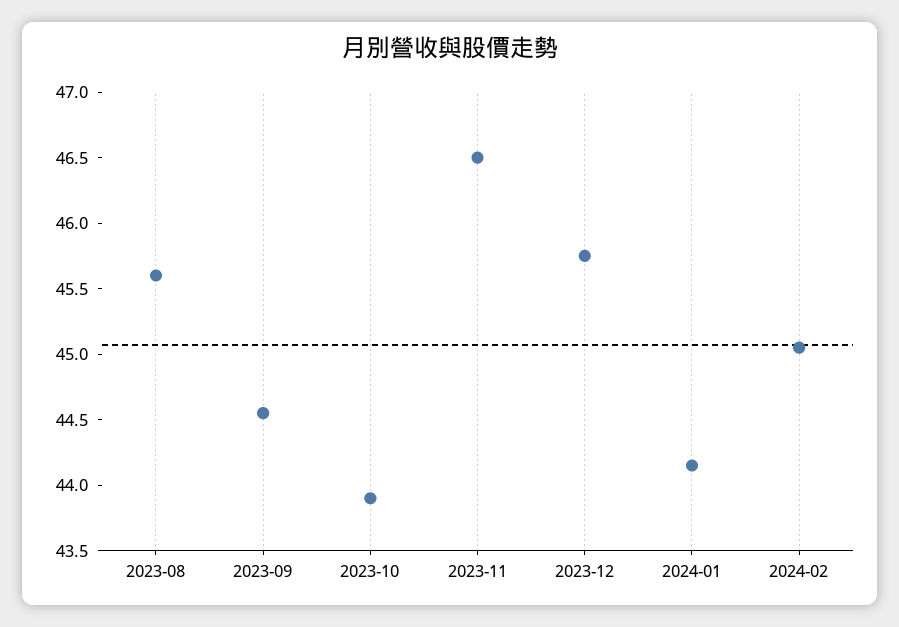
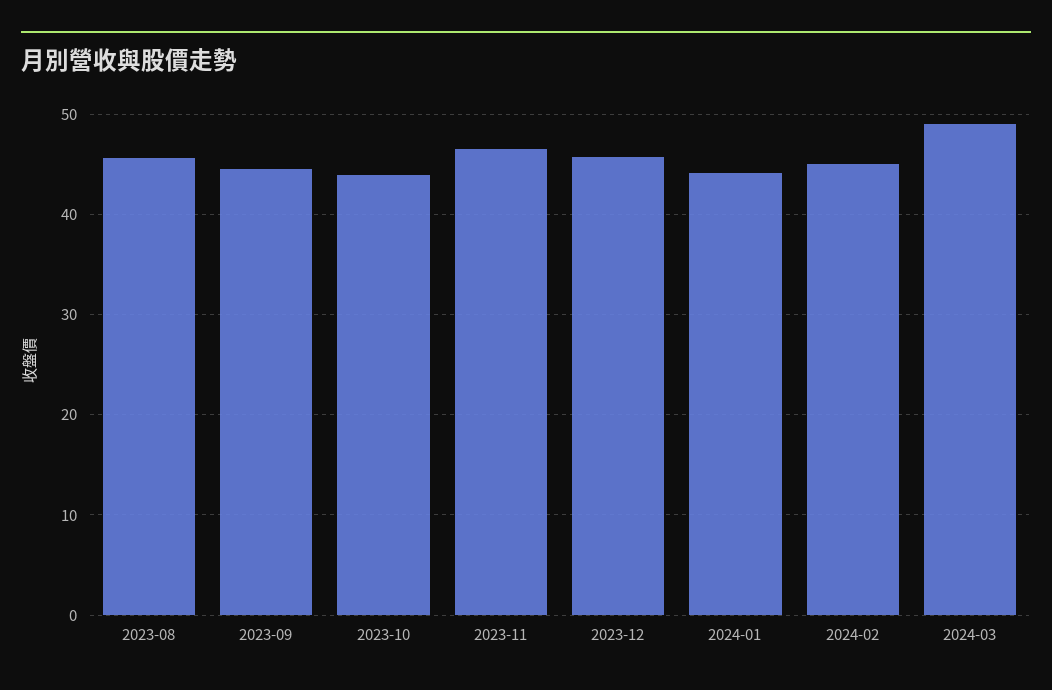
2024-03: none -> 49

